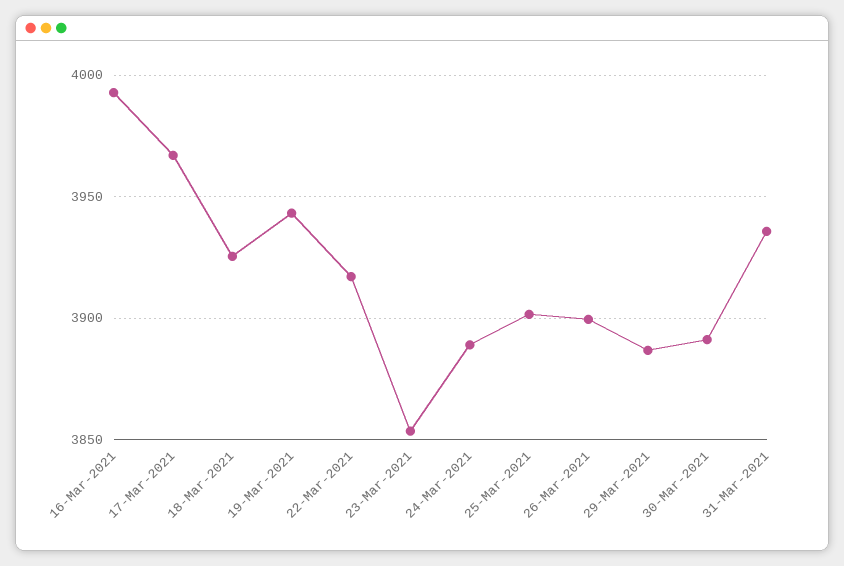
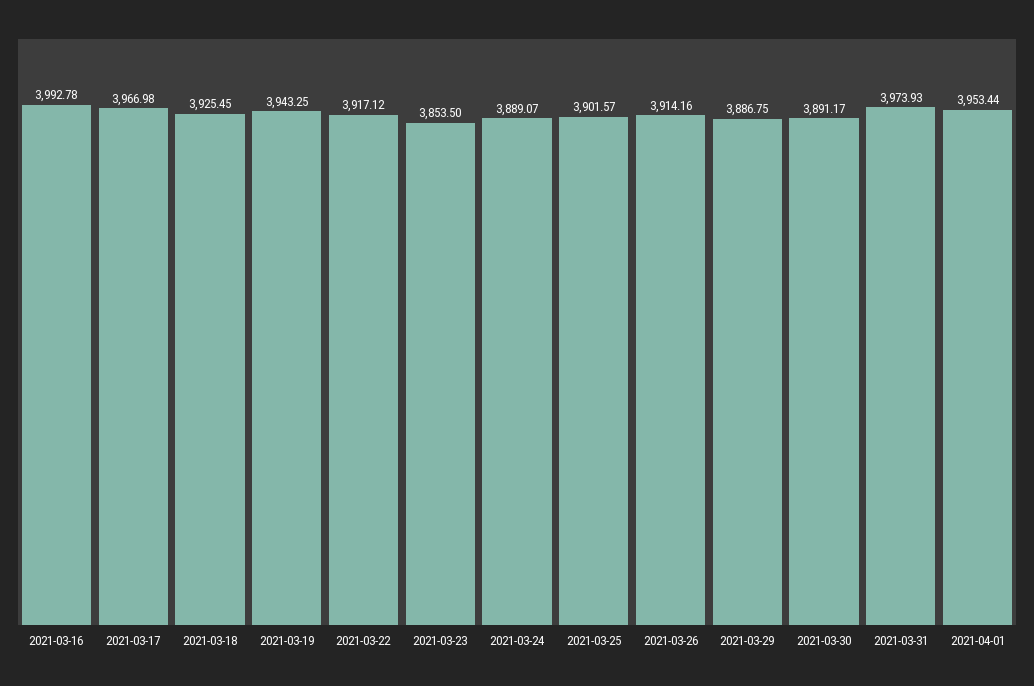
26-Mar-2021: 3900 -> 3914.16
31-Mar-2021: 3935 -> 3973.93
2021-04-01: none -> 3953.44

